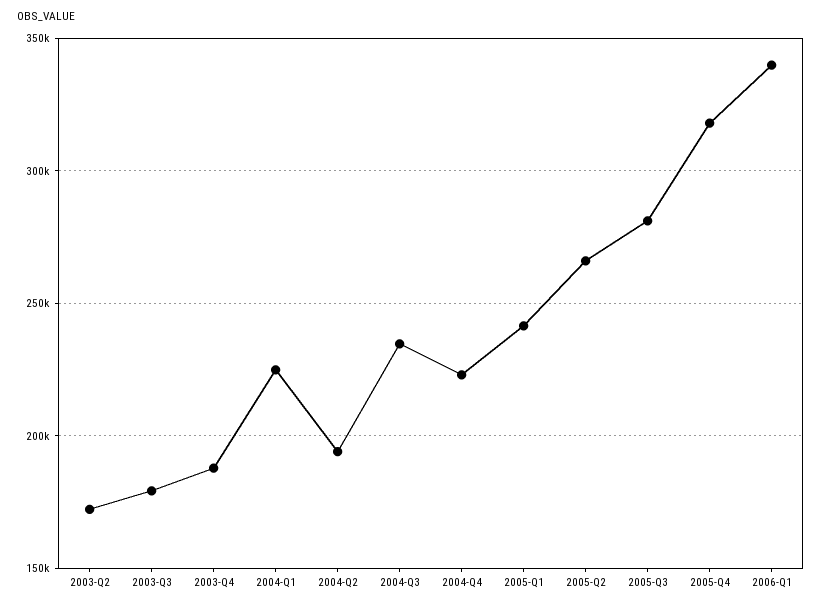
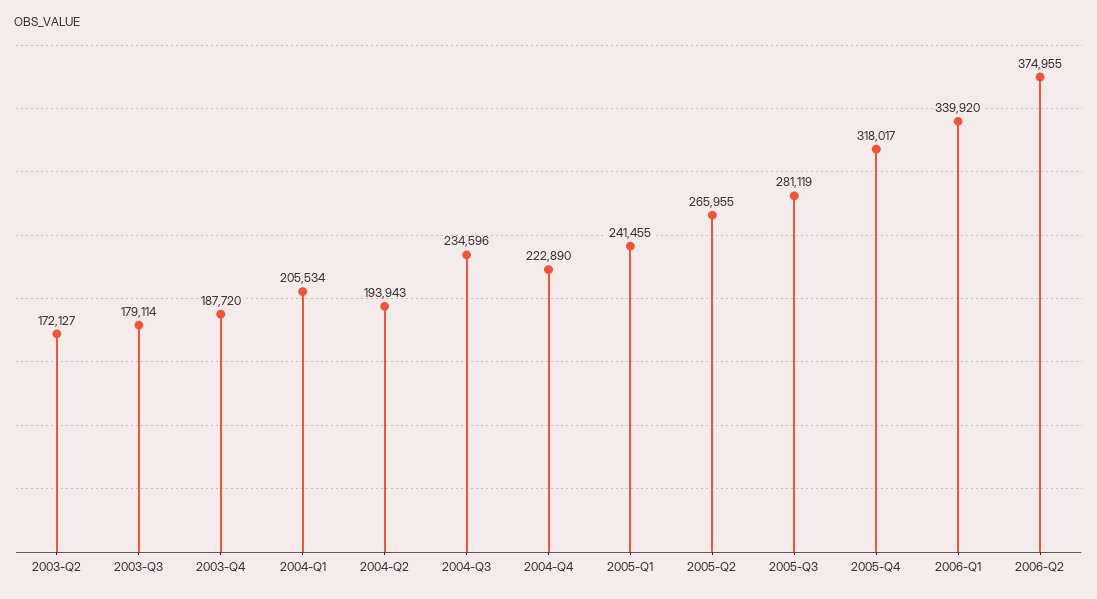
2004-Q1: 225000 -> 205534
2006-Q2: none -> 374955

